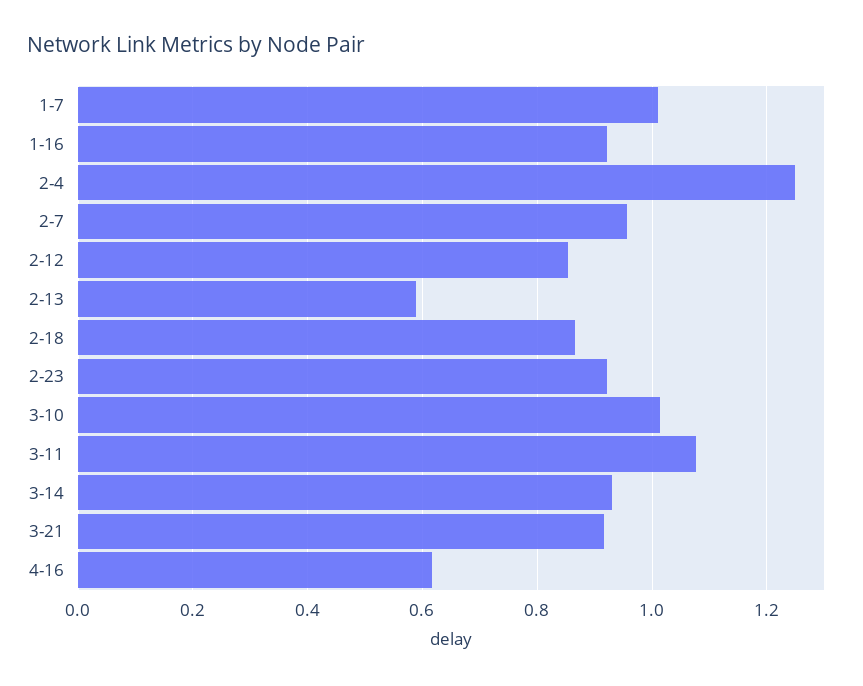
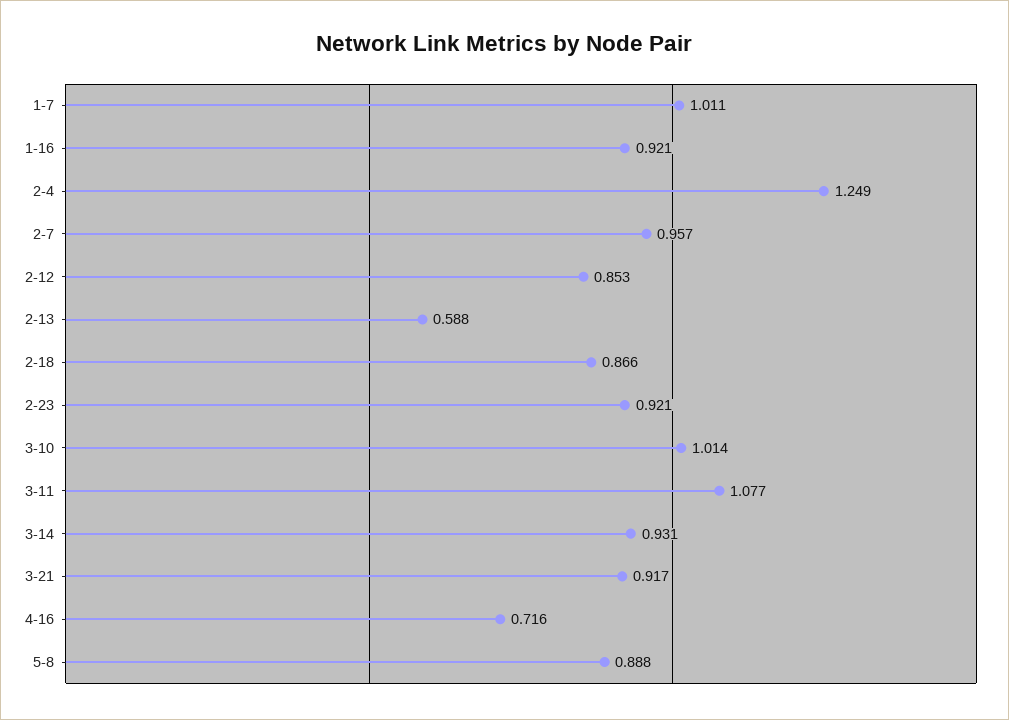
4-16: 0.62 -> 0.716
5-8: none -> 0.888

